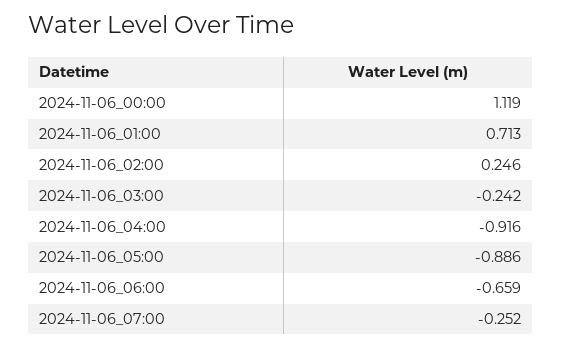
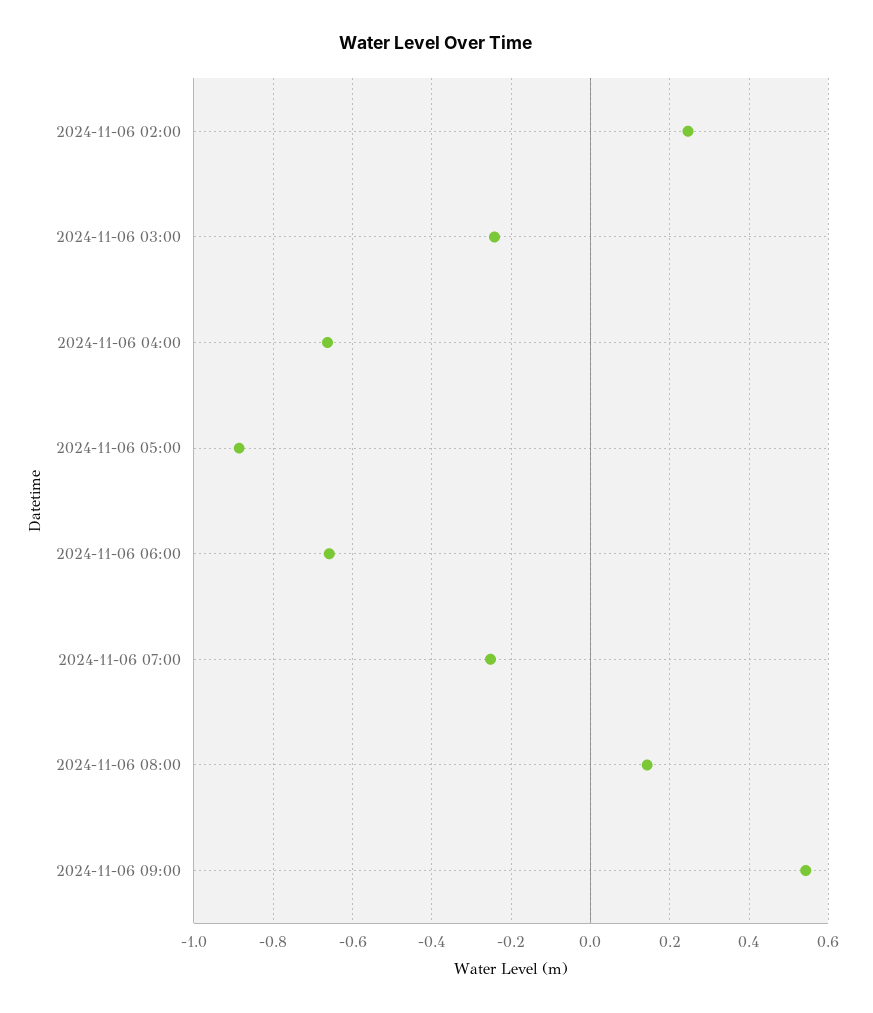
2024-11-06_00:00: 1.119 -> none
2024-11-06_01:00: 0.713 -> none
2024-11-06_04:00: -0.916 -> -0.66
2024-11-06 08:00: none -> 0.14
2024-11-06 09:00: none -> 0.54

